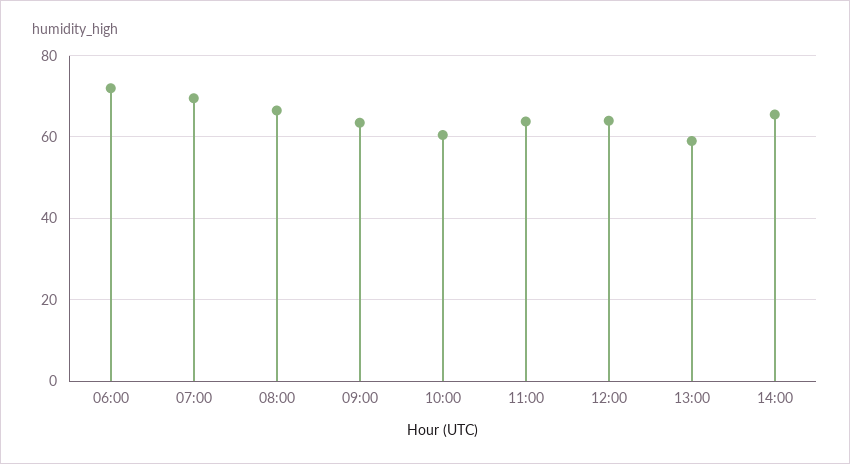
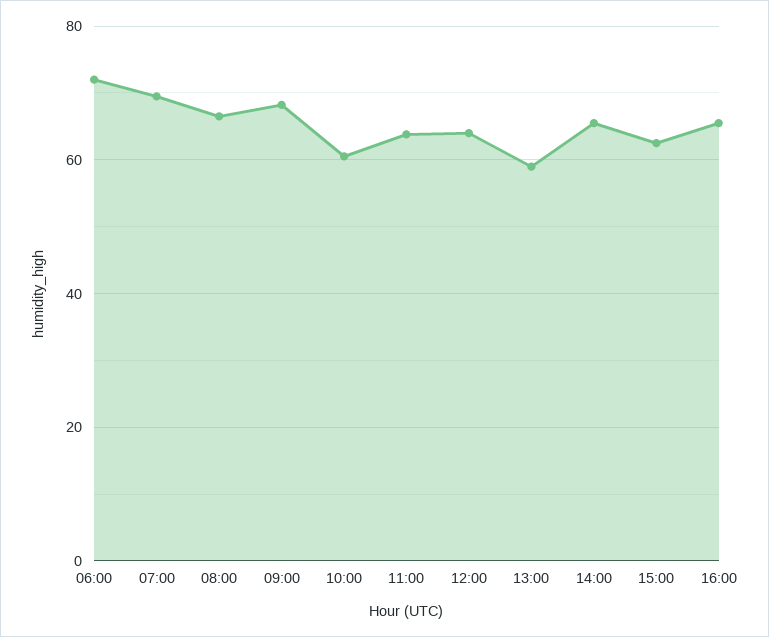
09:00: 64 -> 68
15:00: none -> 62
16:00: none -> 66

